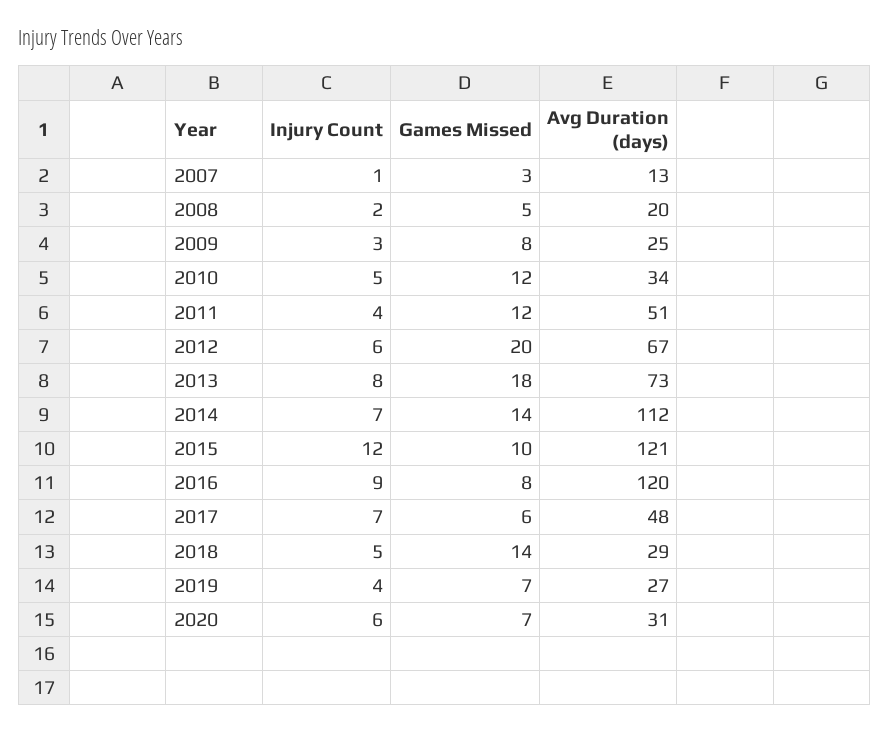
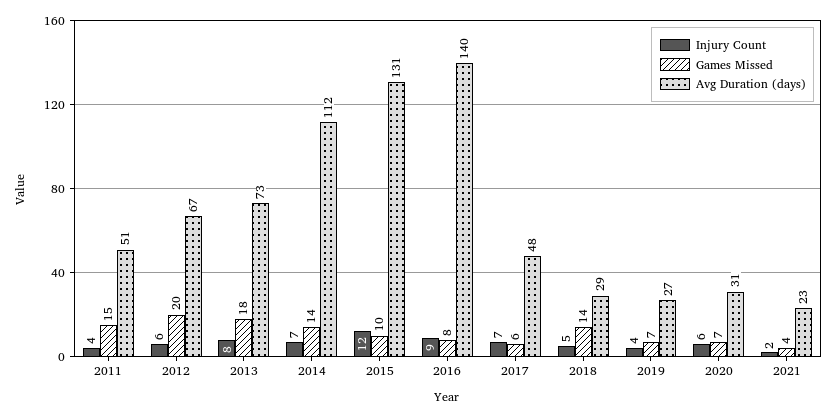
Injury Count, 2007: 1 -> none
Games Missed, 2007: 3 -> none
Avg Duration (days), 2007: 13 -> none
Injury Count, 2008: 2 -> none
Games Missed, 2008: 5 -> none
Avg Duration (days), 2008: 20 -> none
Injury Count, 2009: 3 -> none
Games Missed, 2009: 8 -> none
Avg Duration (days), 2009: 25 -> none
Injury Count, 2010: 5 -> none
Games Missed, 2010: 12 -> none
Avg Duration (days), 2010: 34 -> none
Games Missed, 2011: 12 -> 15
Avg Duration (days), 2015: 121 -> 131
Avg Duration (days), 2016: 120 -> 140
Injury Count, 2021: none -> 2
Games Missed, 2021: none -> 4
Avg Duration (days), 2021: none -> 23

